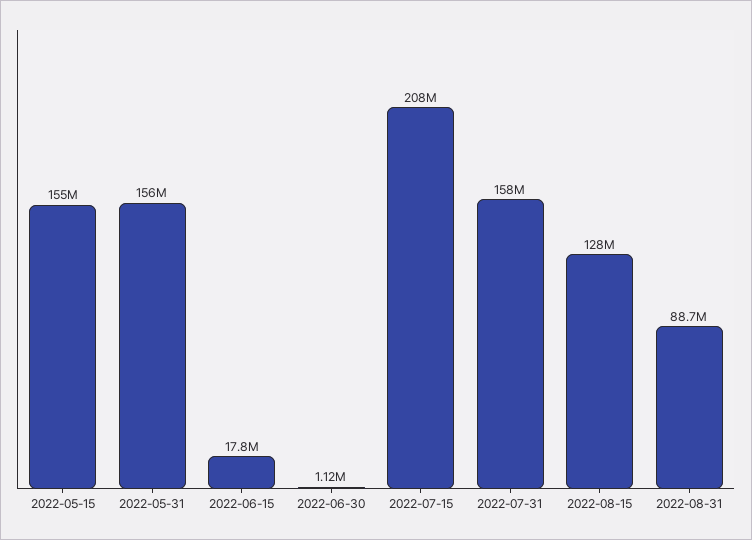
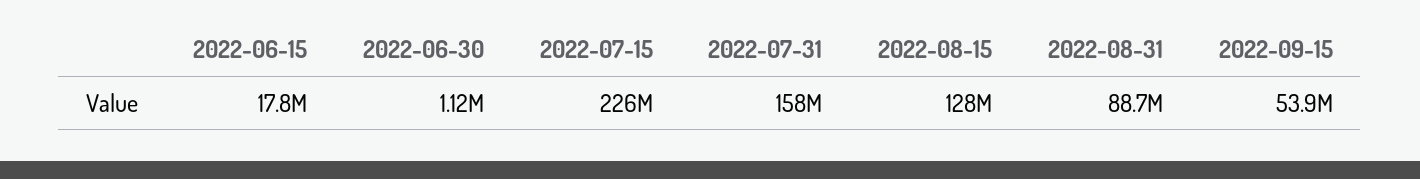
2022-05-15: 155000000 -> none
2022-05-31: 156000000 -> none
2022-07-15: 208000000 -> 226000000
2022-09-15: none -> 53900000

